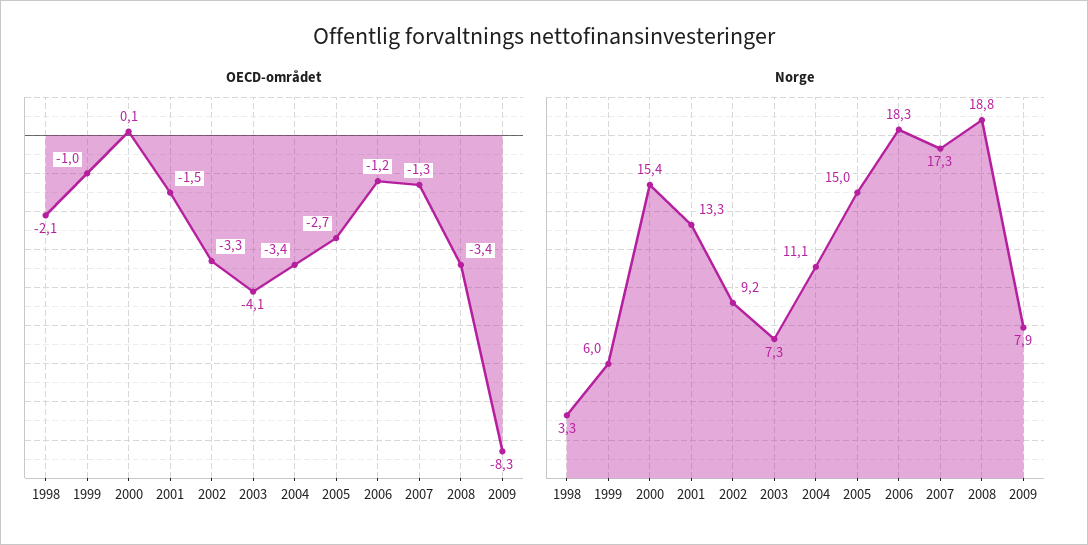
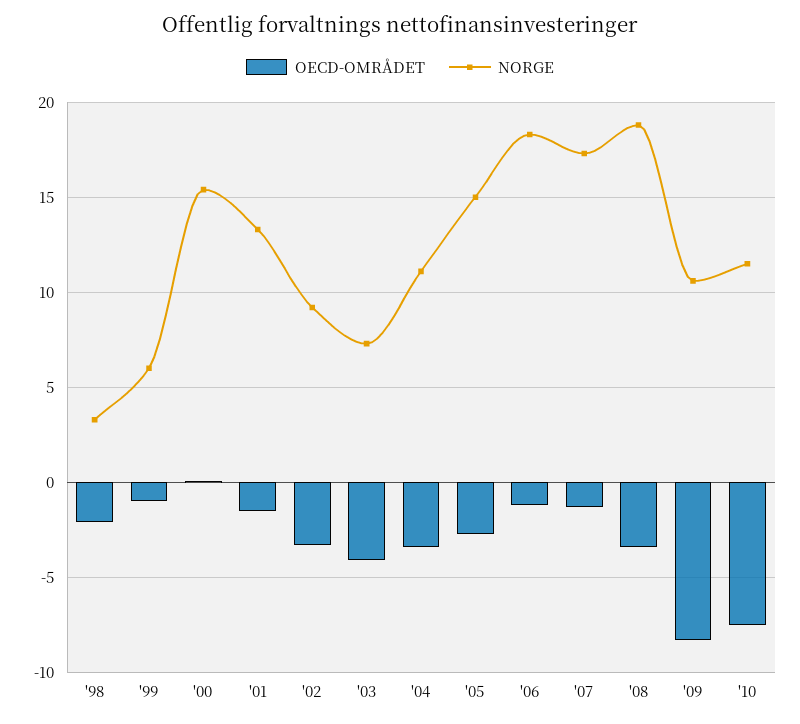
Norge, 2009: 7.9 -> 10.5
OECD-området, '10: none -> -7.5
Norge, '10: none -> 11.5

